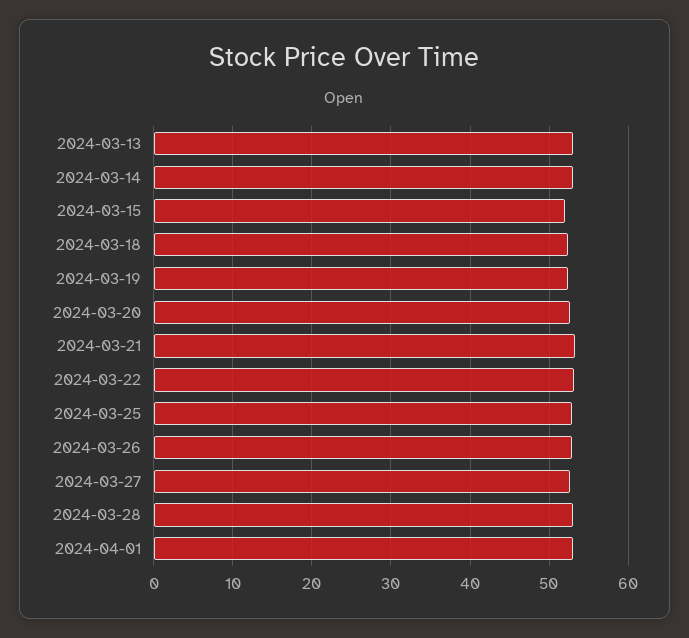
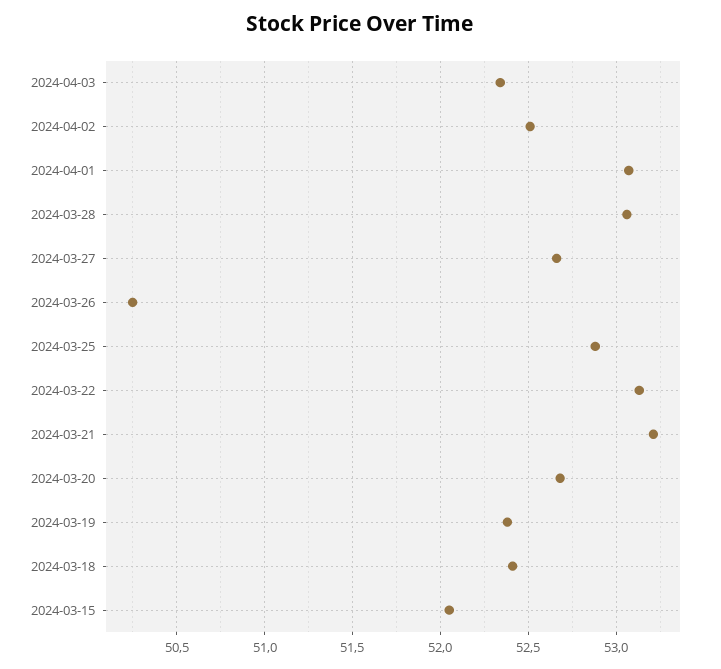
2024-03-13: 53 -> none
2024-03-14: 53 -> none
2024-03-26: 53 -> 50.25
2024-04-03: none -> 52.35
2024-04-02: none -> 52.5

